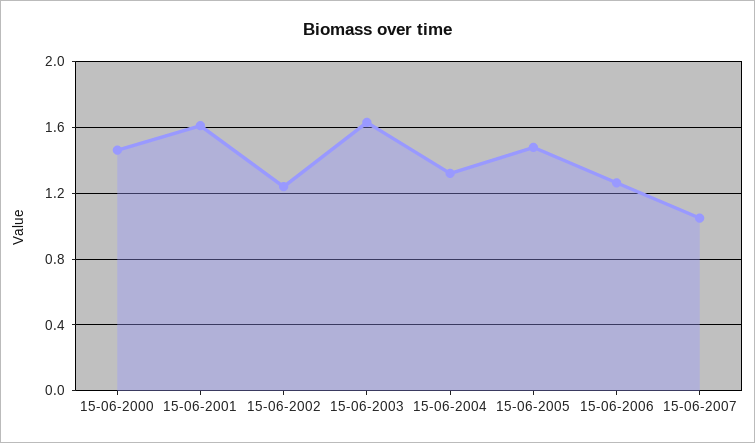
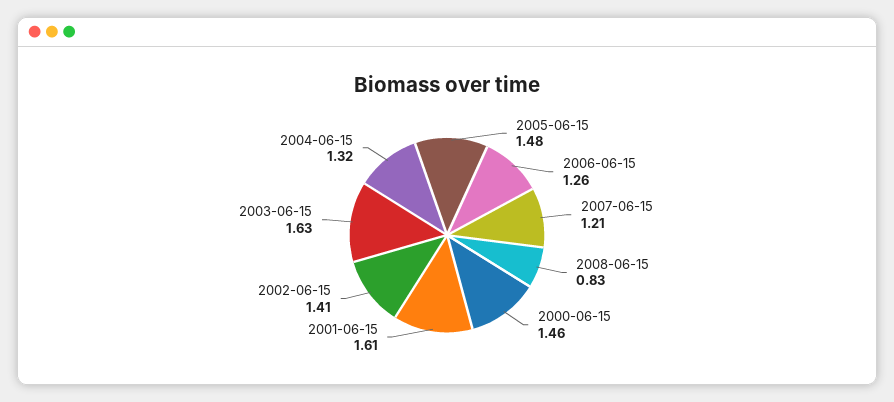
15-06-2002: 1.25 -> 1.41
15-06-2007: 1.05 -> 1.21
2008-06-15: none -> 0.83

